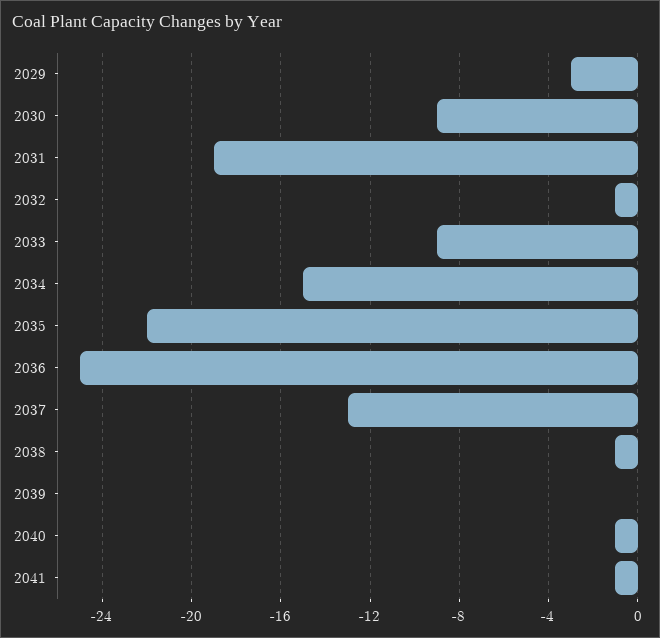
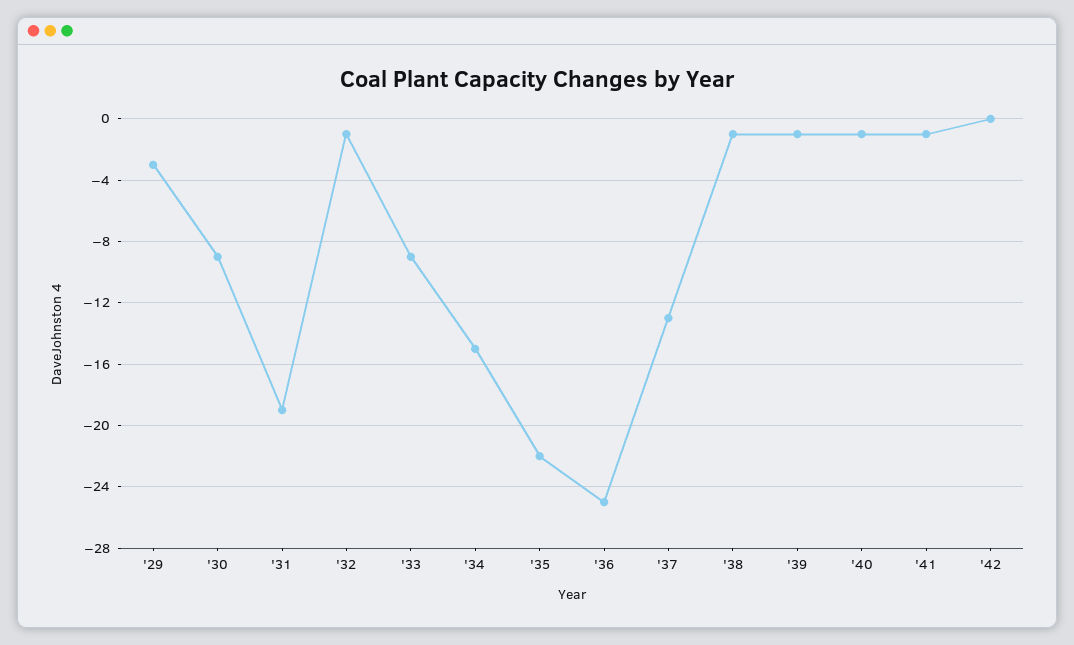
2039: 0 -> -1
'42: none -> 0

